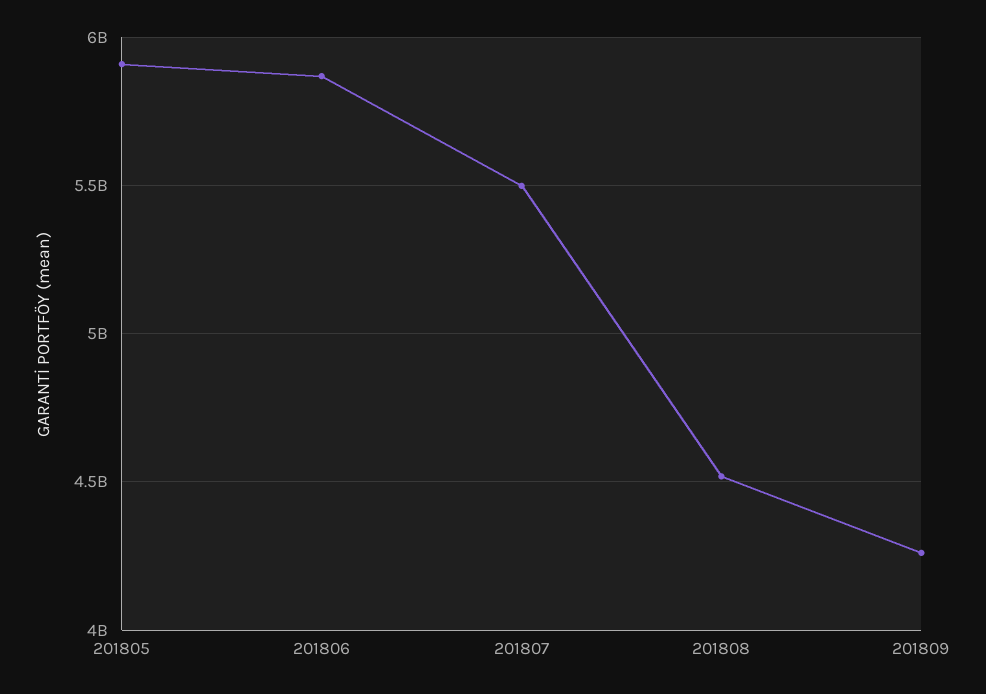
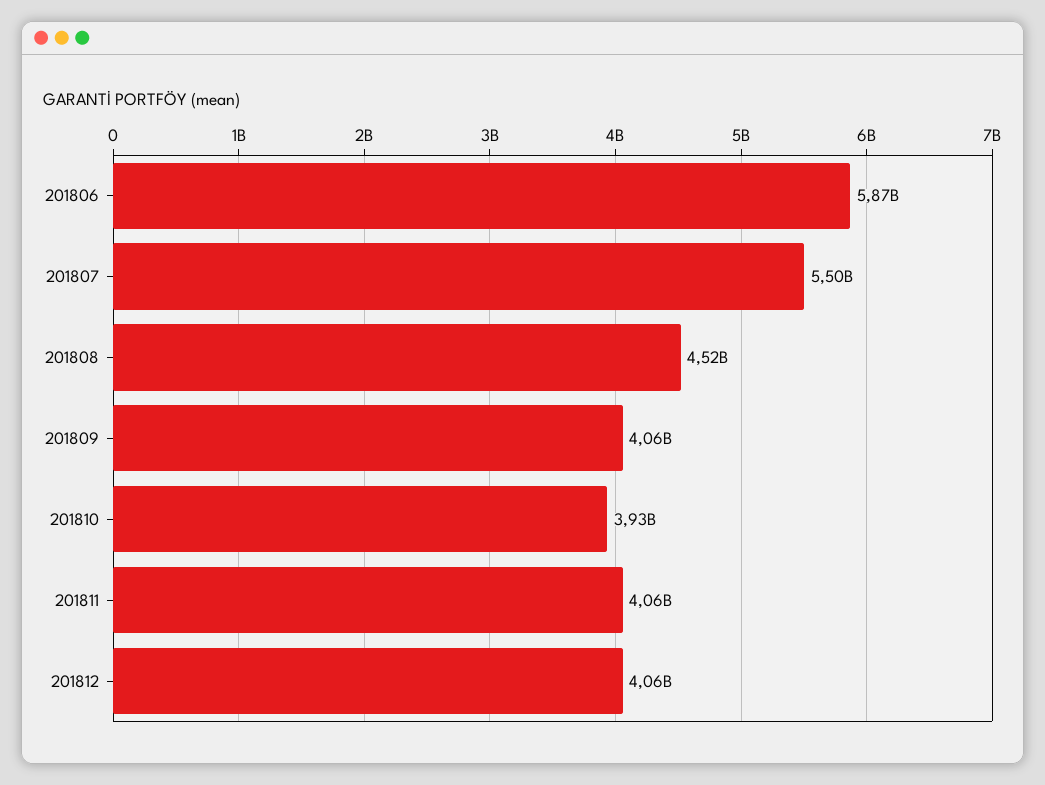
201805: 5900000000 -> none
201809: 4250000000 -> 4060000000
201810: none -> 3930000000
201811: none -> 4060000000
201812: none -> 4060000000

